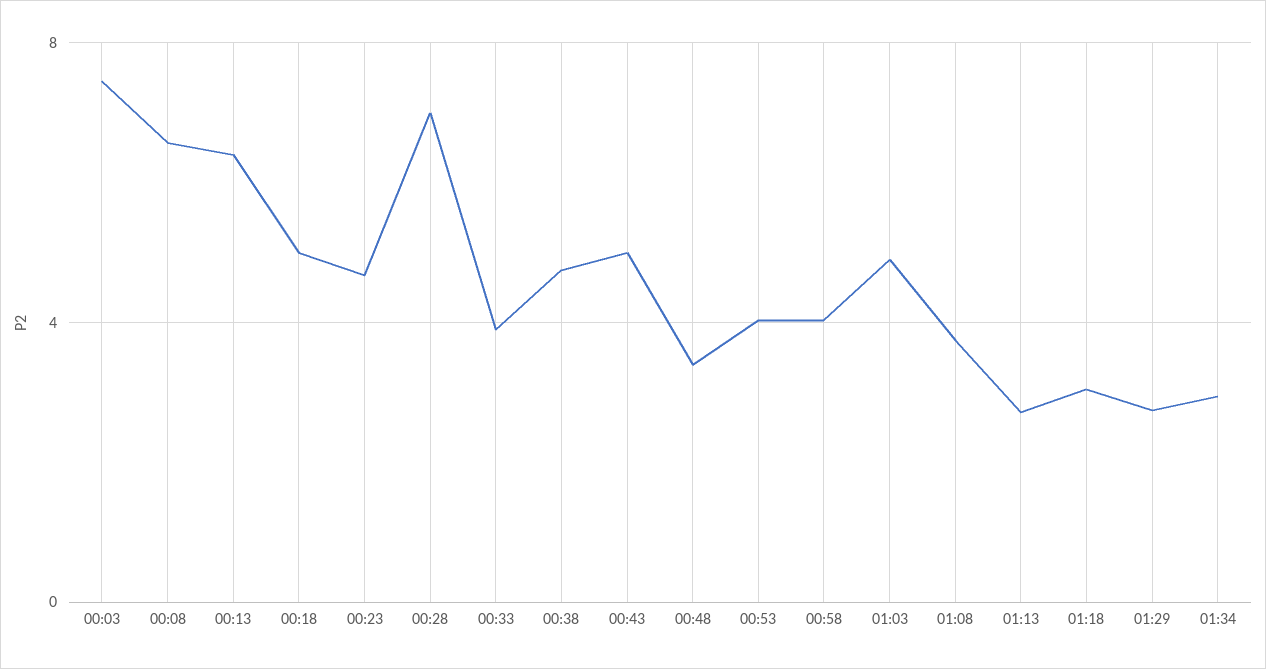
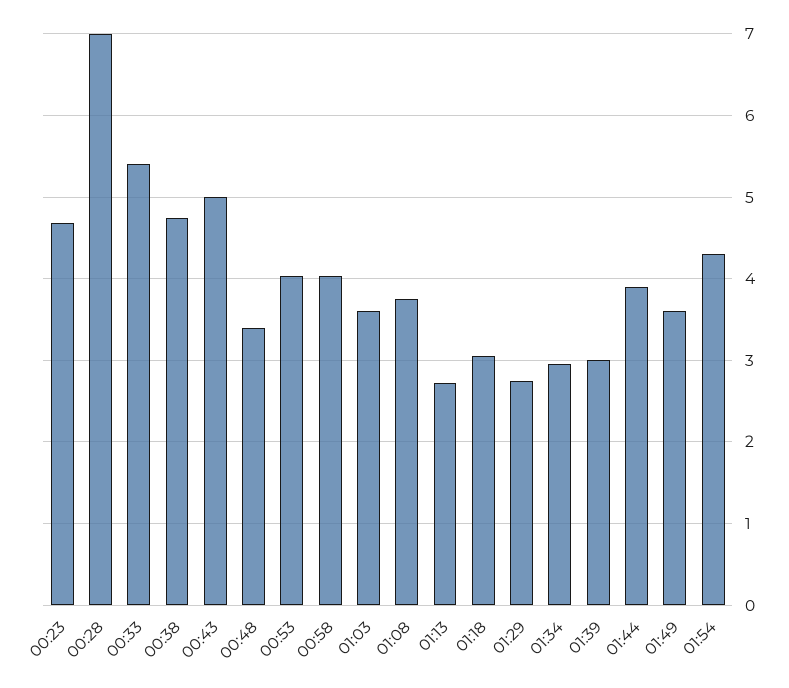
00:03: 7.5 -> none
00:08: 6.5 -> none
00:13: 6.5 -> none
00:18: 5 -> none
00:33: 4 -> 5.4
01:03: 5 -> 3.6
01:39: none -> 3
01:44: none -> 3.9
01:49: none -> 3.6
01:54: none -> 4.3

